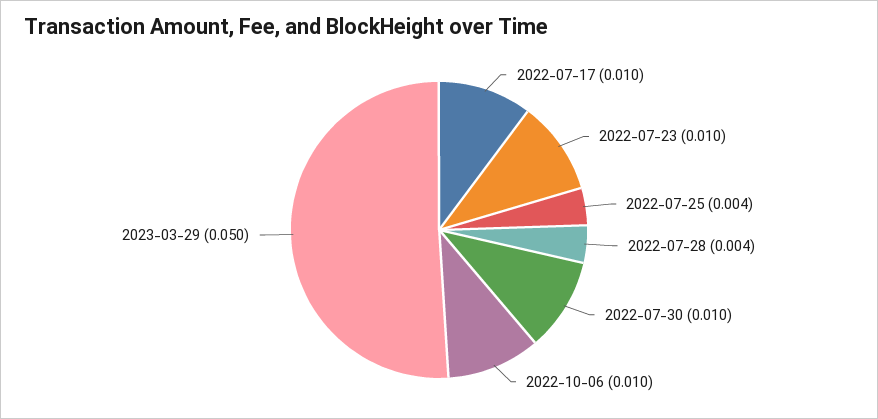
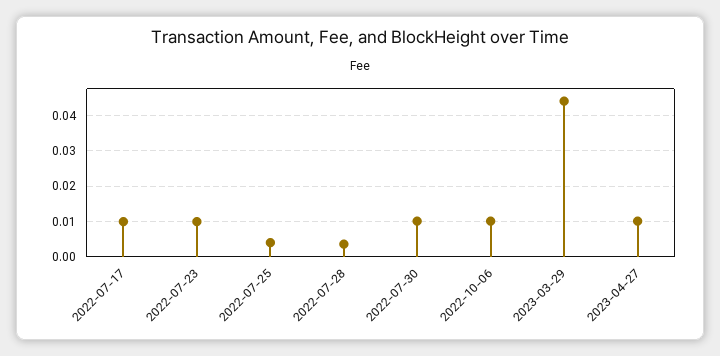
2023-03-29: 0.05 -> 0.044
2023-04-27: none -> 0.01

